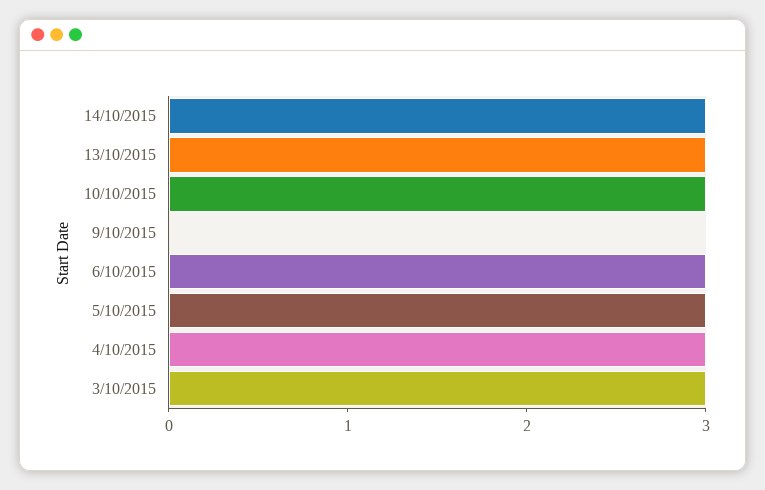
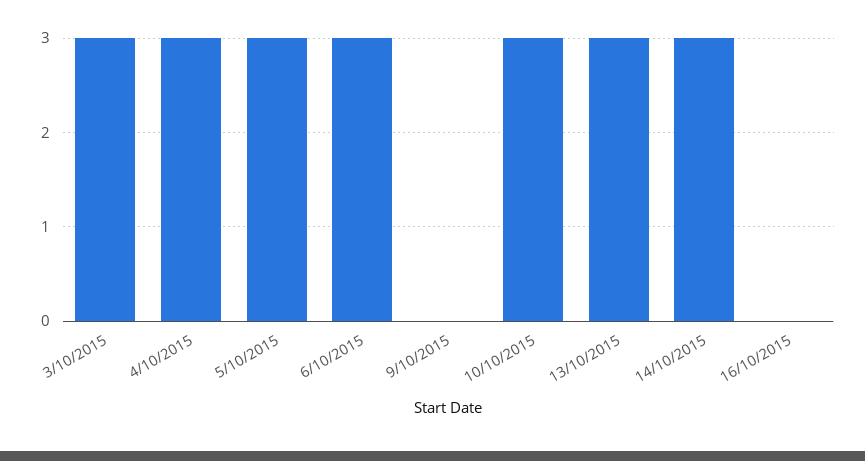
16/10/2015: none -> 0

